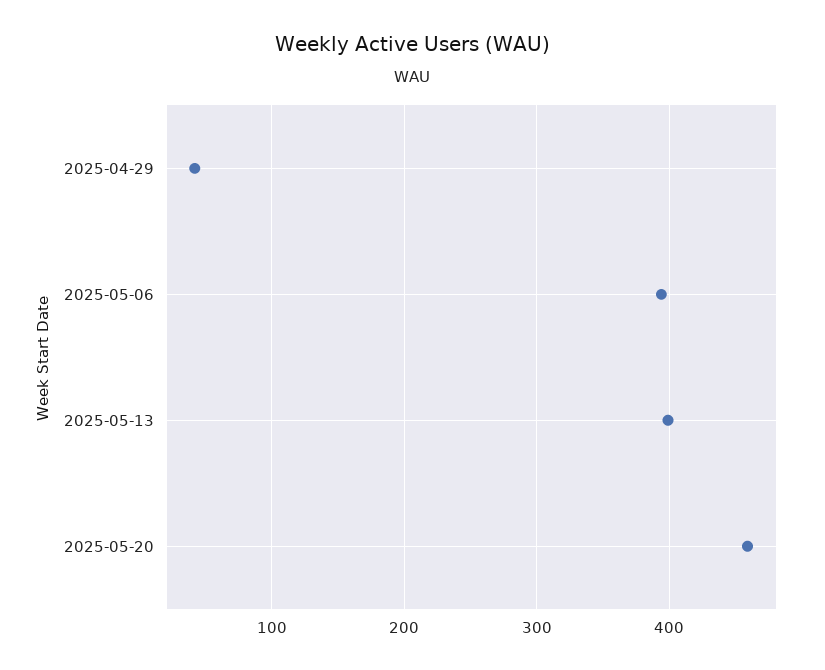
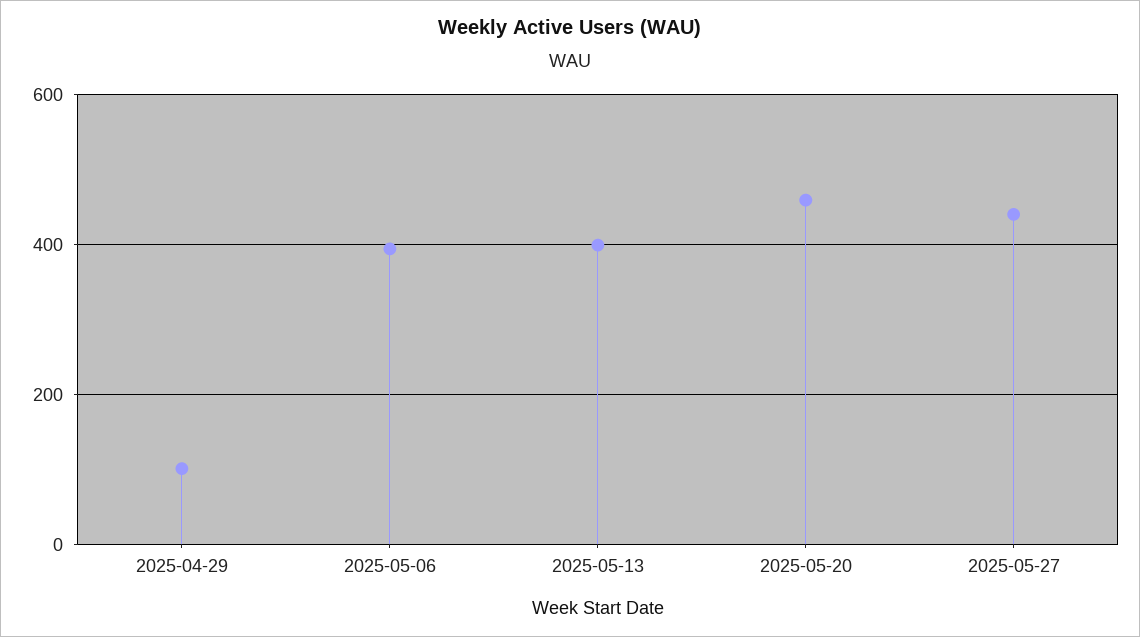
2025-04-29: 40 -> 100
2025-05-27: none -> 440

